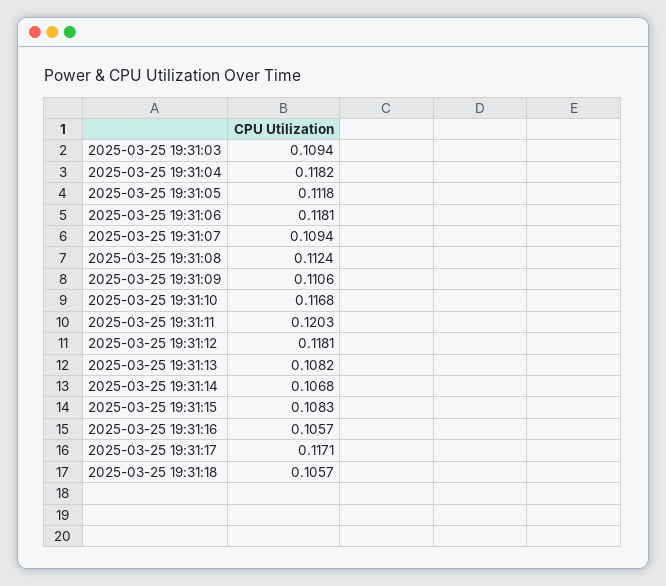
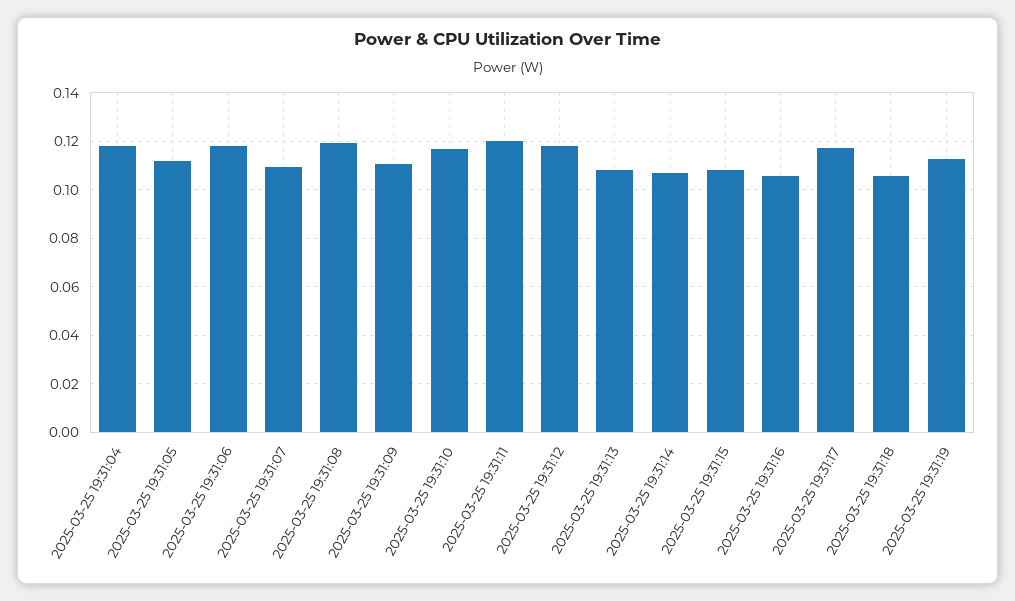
2025-03-25 19:31:03: 0.1094 -> none
2025-03-25 19:31:08: 0.1124 -> 0.12
2025-03-25 19:31:19: none -> 0.1125

